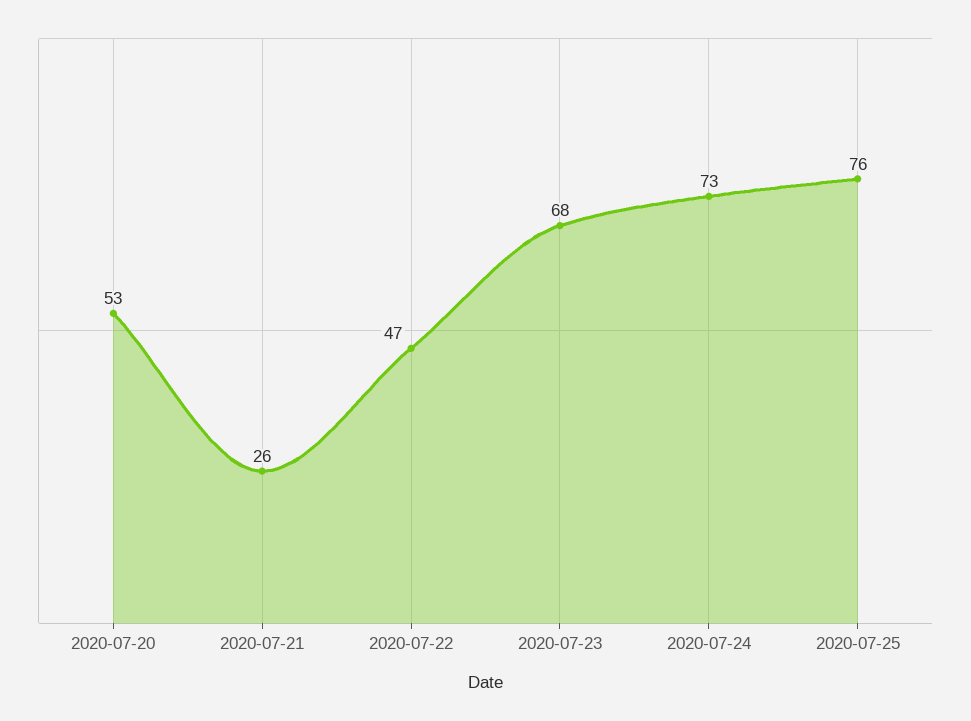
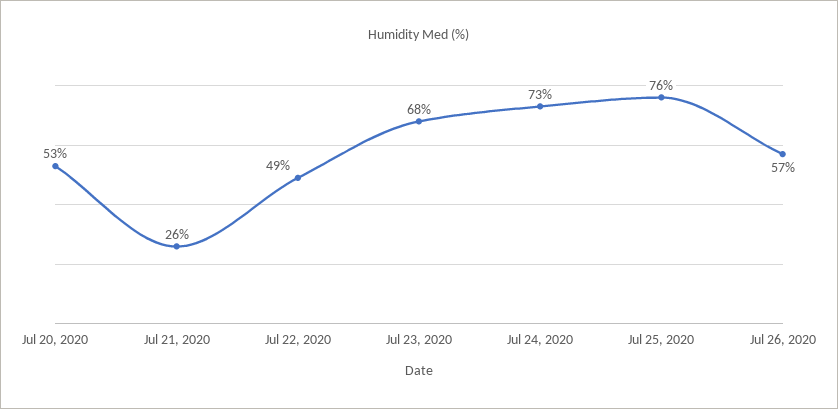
2020-07-22: 47 -> 49
Jul 26, 2020: none -> 57

